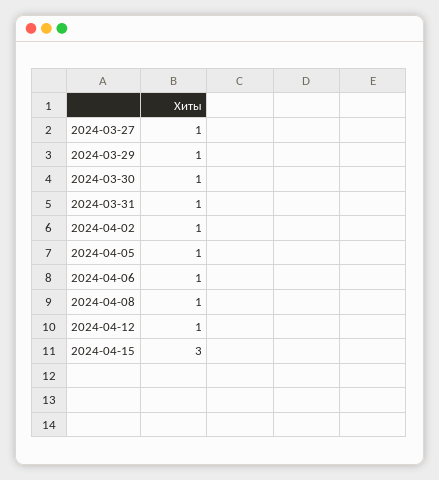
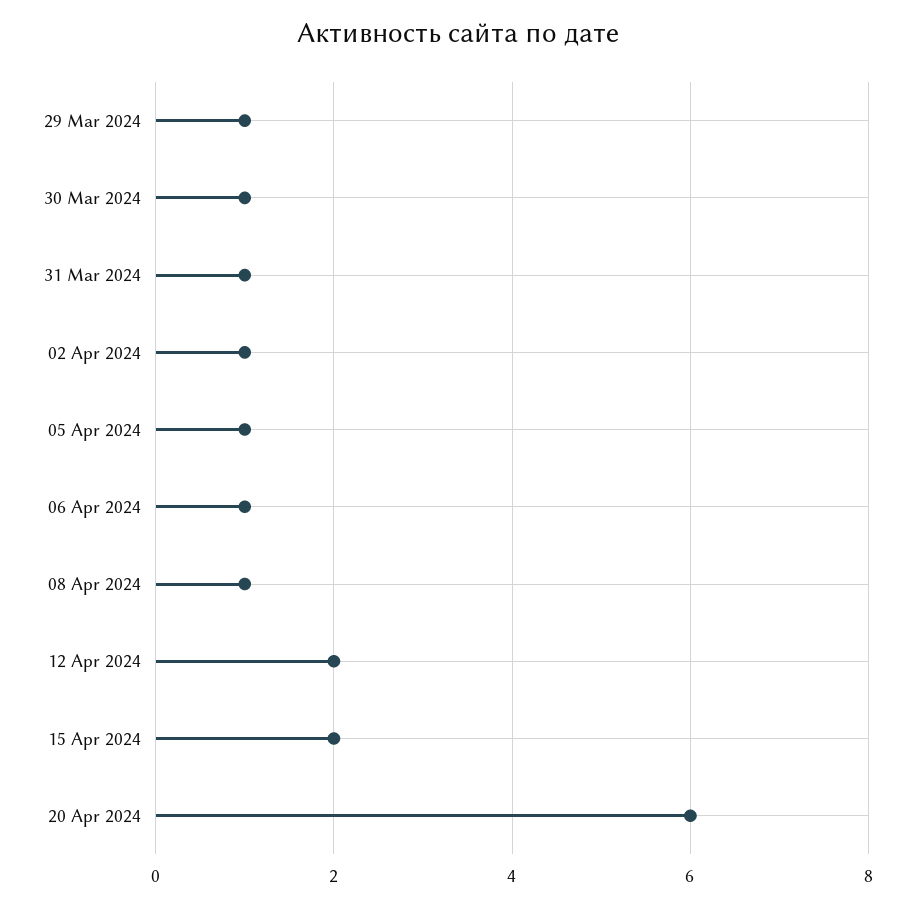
2024-03-27: 1 -> none
2024-04-12: 1 -> 2
2024-04-15: 3 -> 2
20 Apr 2024: none -> 6

